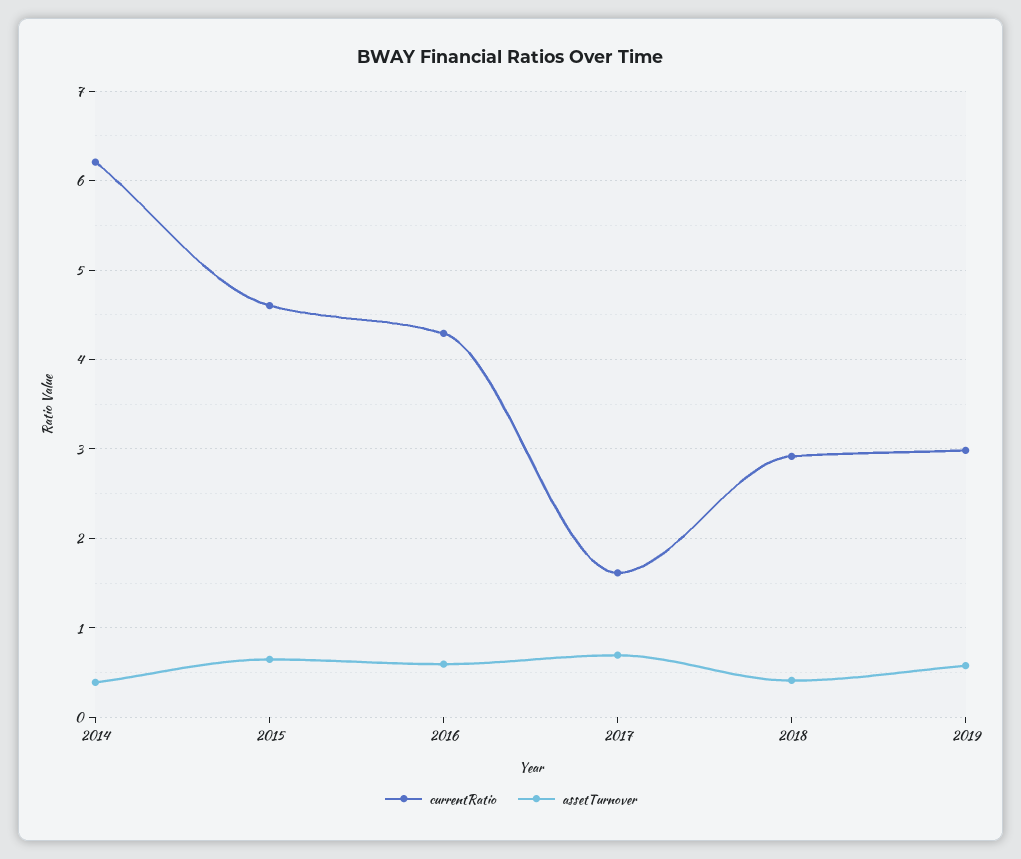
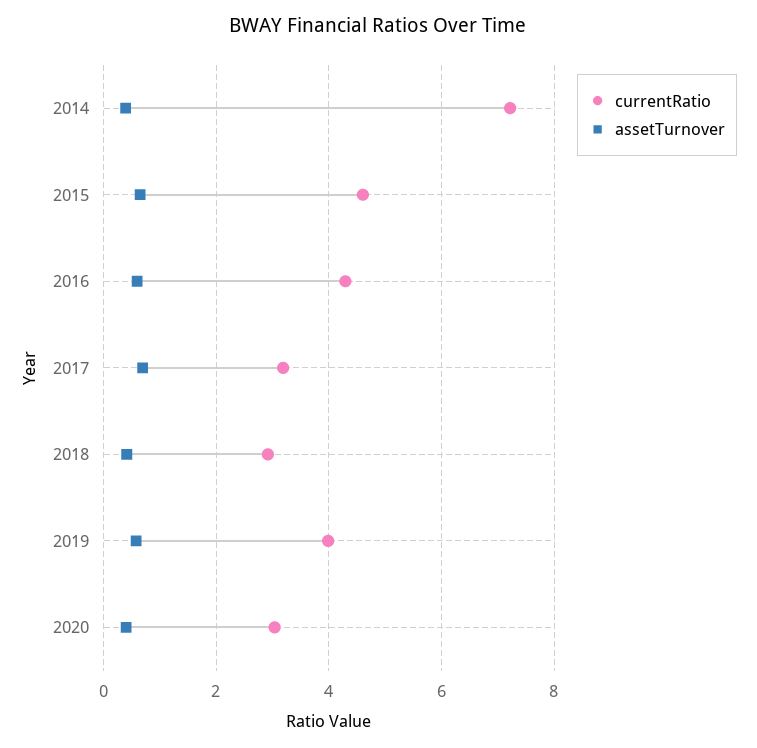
currentRatio, 2014: 6.2 -> 7.2
currentRatio, 2017: 1.6 -> 3.2
currentRatio, 2019: 3 -> 4
currentRatio, 2020: none -> 3
assetTurnover, 2020: none -> 0.4

